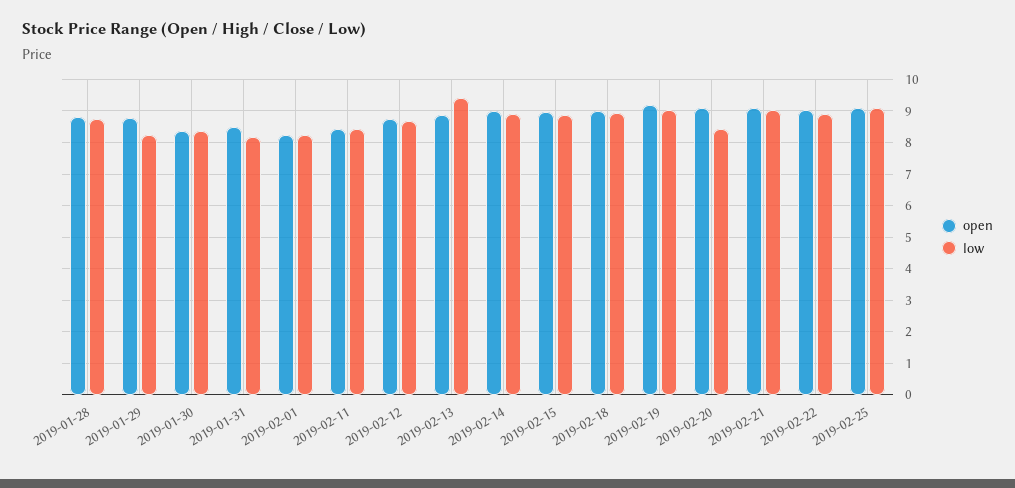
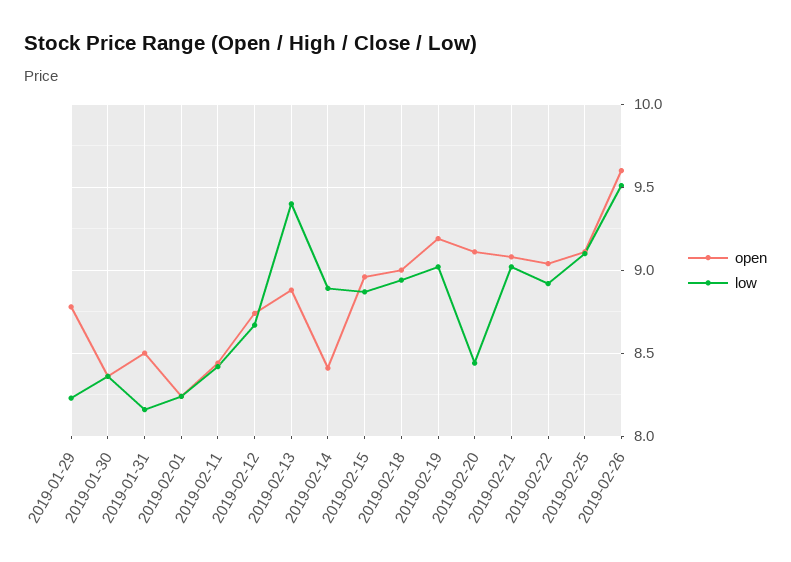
open, 2019-01-28: 8.8 -> none
low, 2019-01-28: 8.8 -> none
open, 2019-02-14: 9 -> 8.4
open, 2019-02-26: none -> 9.6
low, 2019-02-26: none -> 9.5

